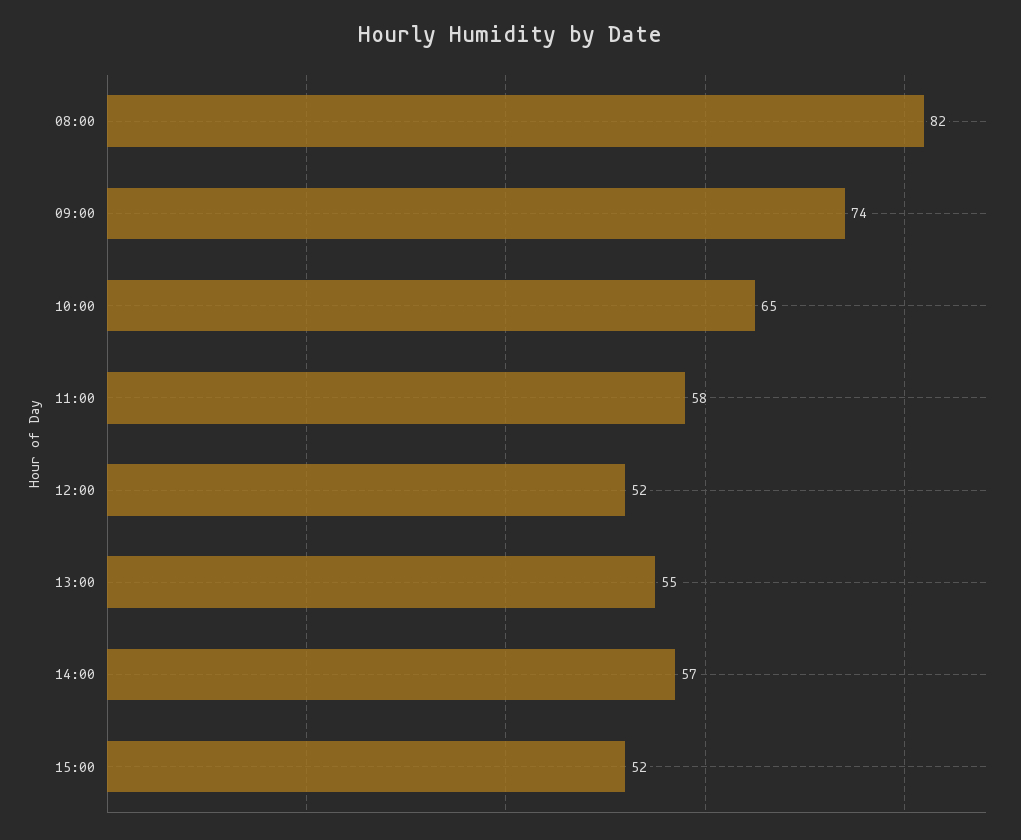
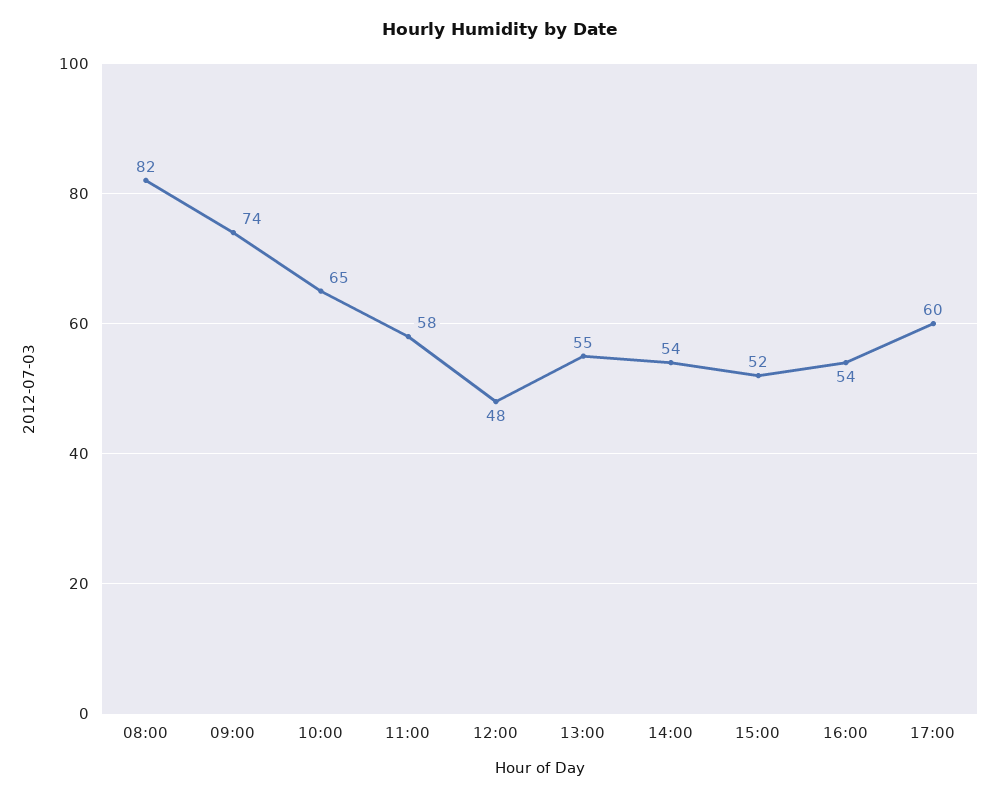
12:00: 52 -> 48
14:00: 57 -> 54
16:00: none -> 54
17:00: none -> 60

